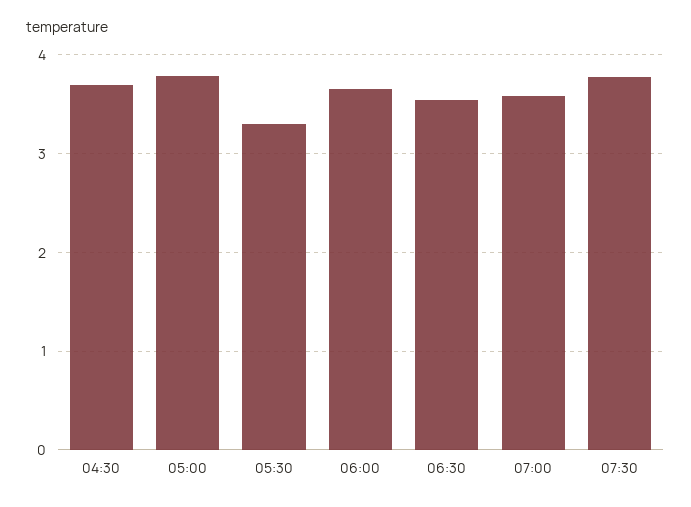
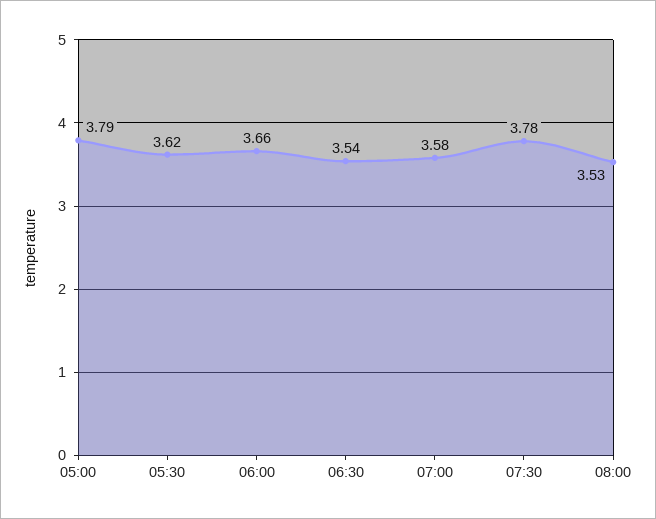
04:30: 3.7 -> none
05:30: 3.3 -> 3.62
08:00: none -> 3.53

